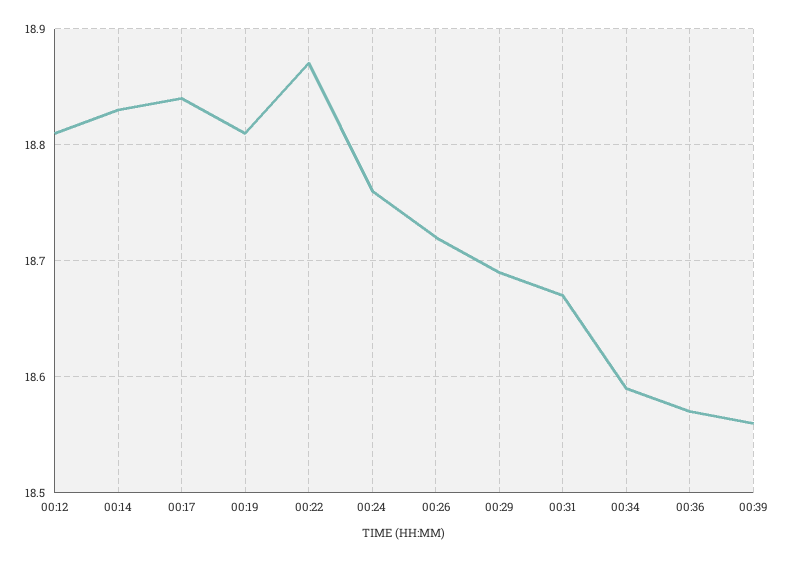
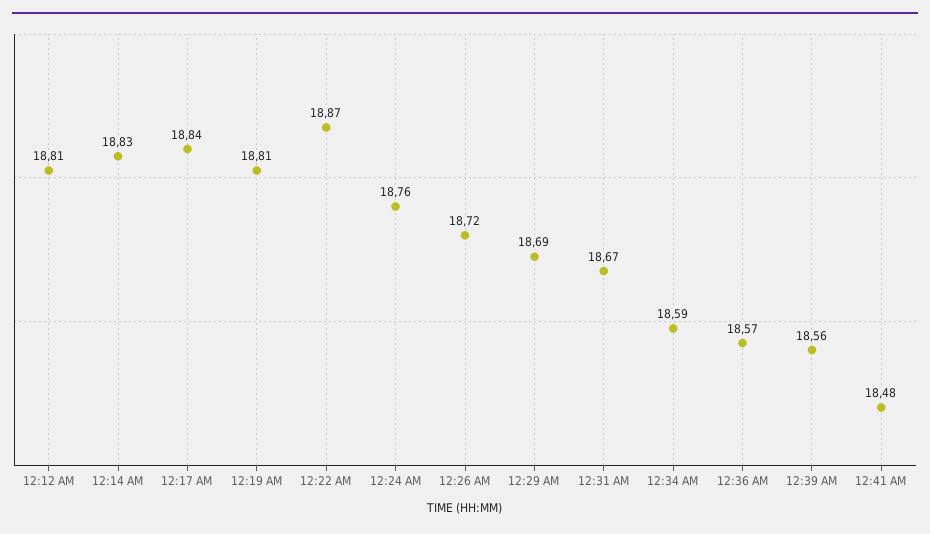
12:41 AM: none -> 18.48

